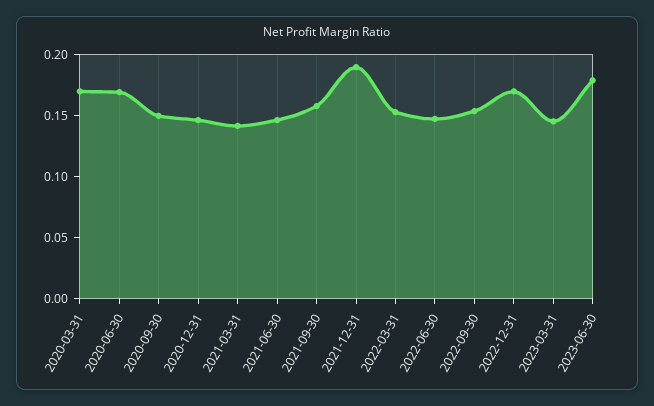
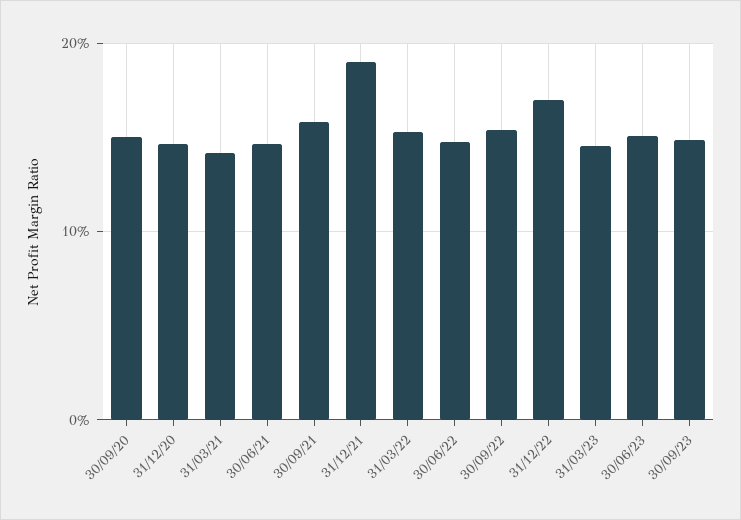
2020-03-31: 0.17 -> none
2020-06-30: 0.17 -> none
2023-06-30: 0.18 -> 0.15
30/09/23: none -> 0.15

